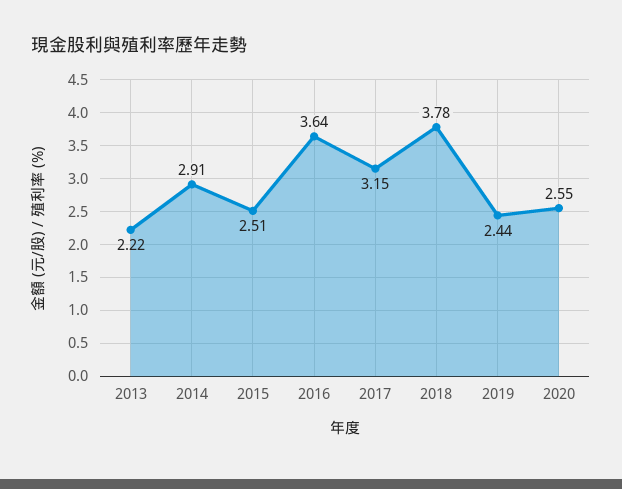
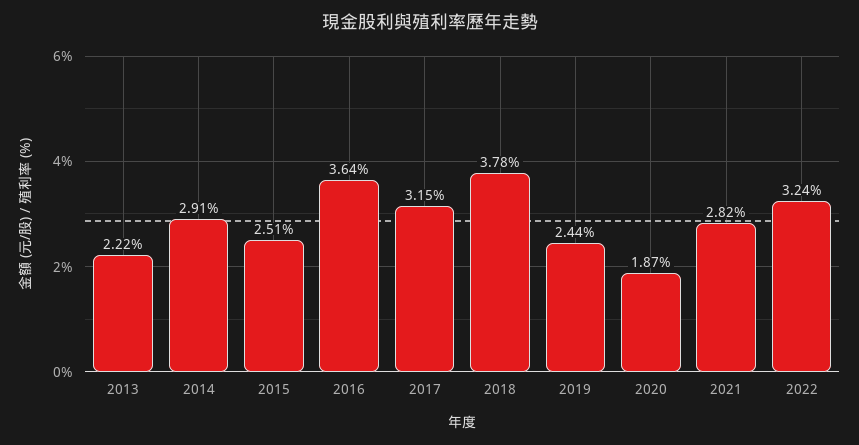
2020: 2.55 -> 1.87
2021: none -> 2.82
2022: none -> 3.24

